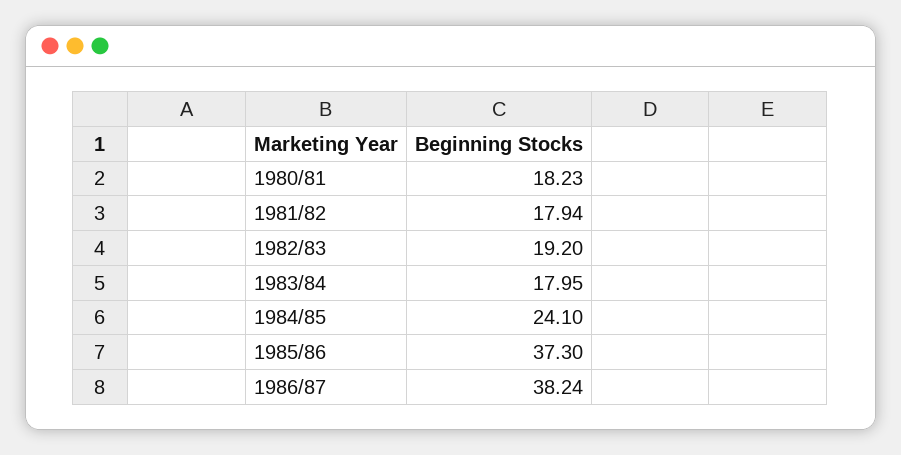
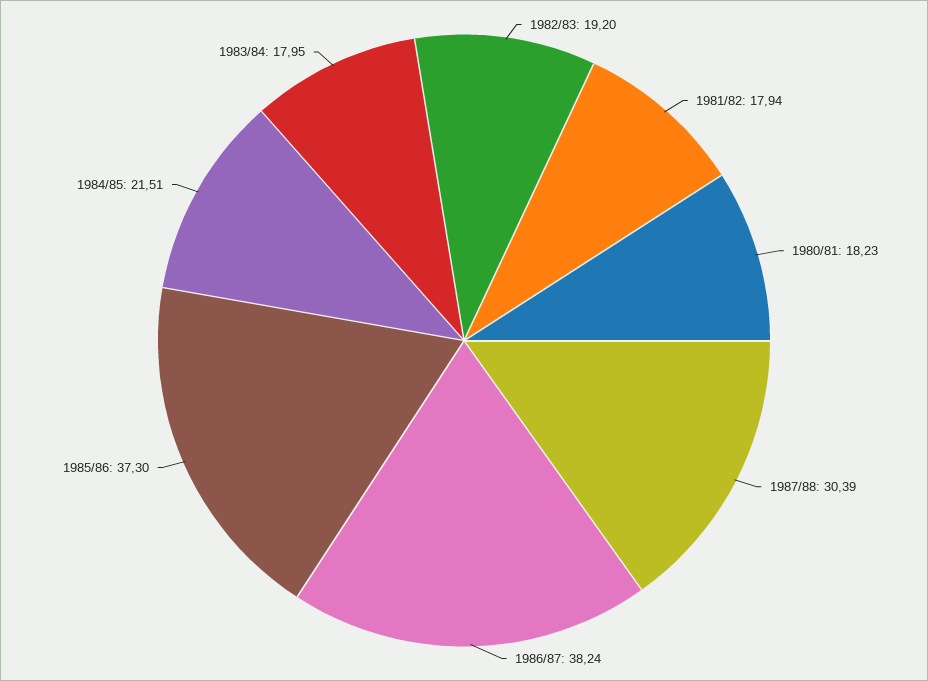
1984/85: 24.1 -> 21.51
1987/88: none -> 30.39

